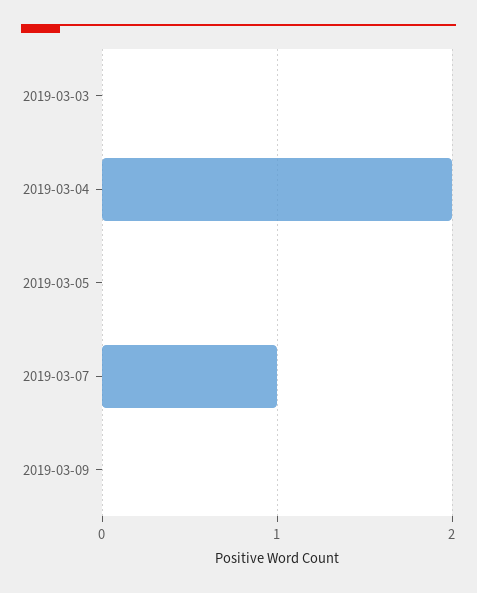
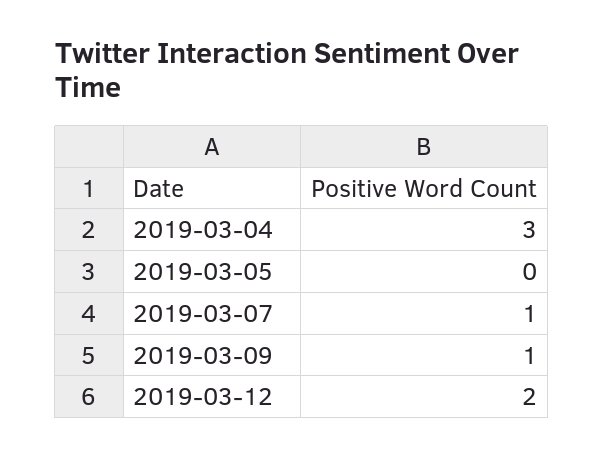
2019-03-03: 0 -> none
2019-03-04: 2 -> 3
2019-03-09: 0 -> 1
2019-03-12: none -> 2

